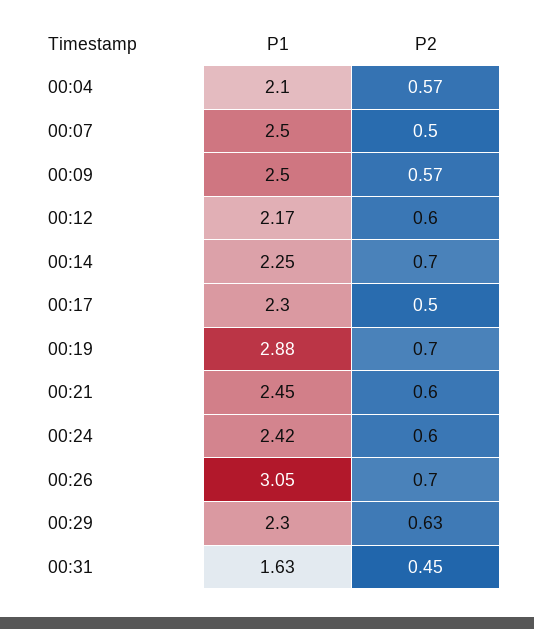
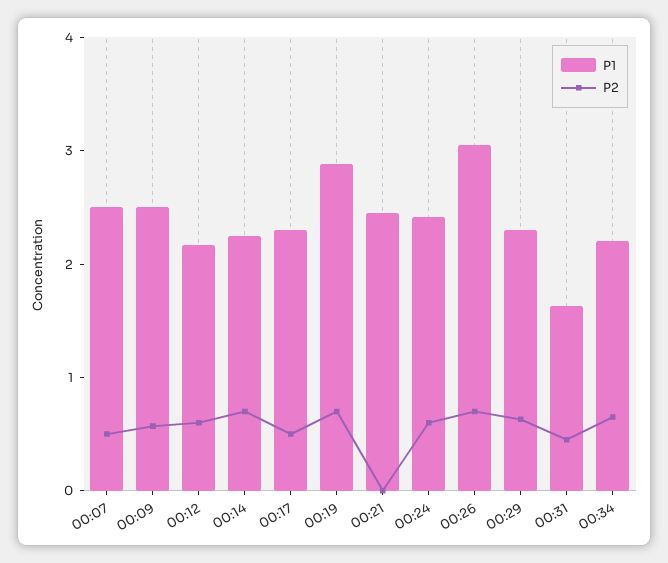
P1, 00:04: 2.1 -> none
P2, 00:04: 0.57 -> none
P2, 00:21: 0.6 -> 0
P1, 00:34: none -> 2.2
P2, 00:34: none -> 0.6

